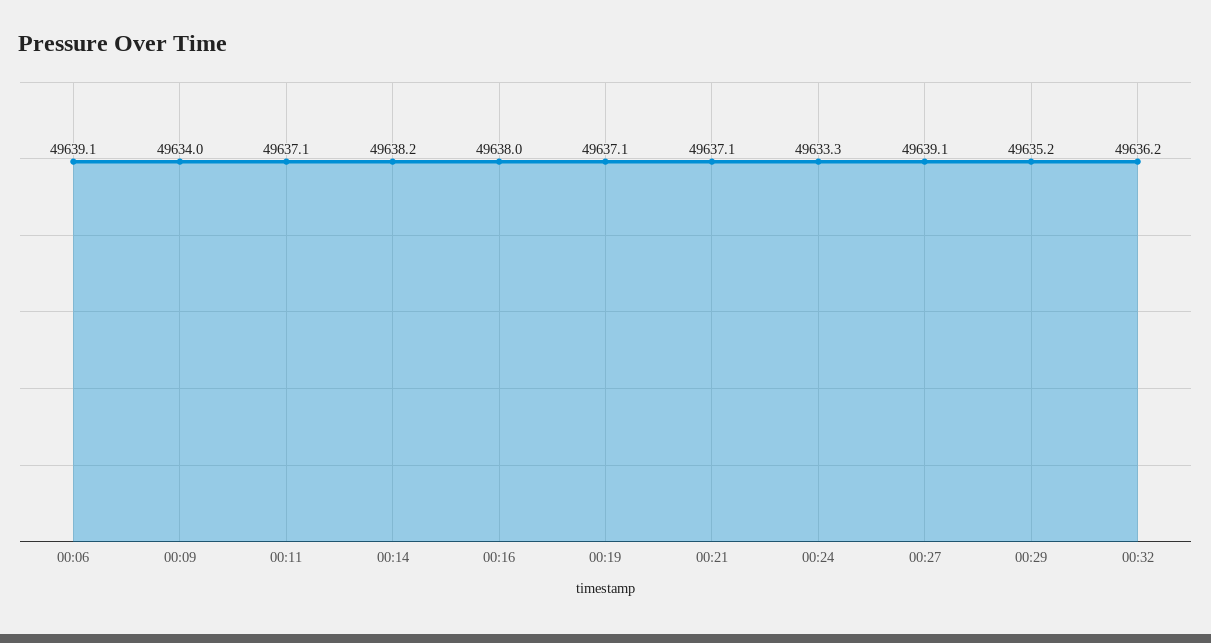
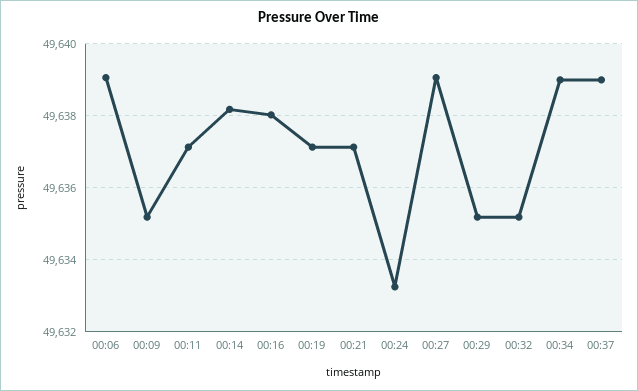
00:09: 49634 -> 49635.2
00:32: 49636.2 -> 49635.2
00:34: none -> 49639
00:37: none -> 49639

